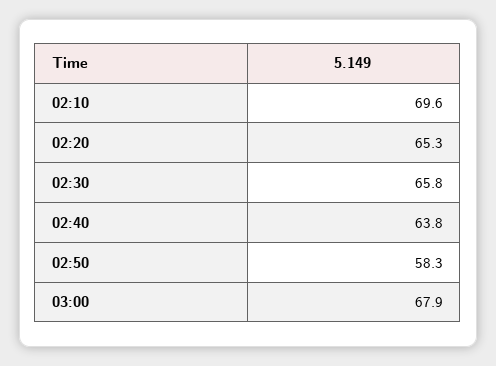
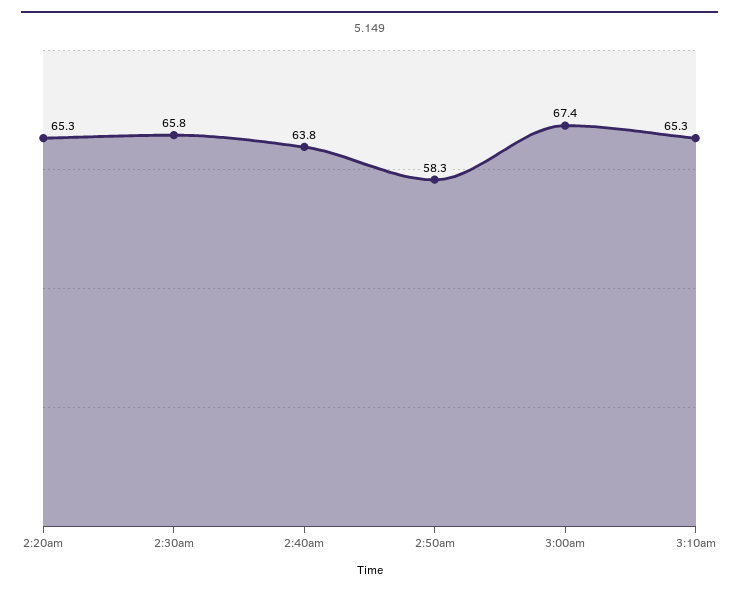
02:10: 69.6 -> none
03:00: 67.9 -> 67.4
3:10am: none -> 65.3

